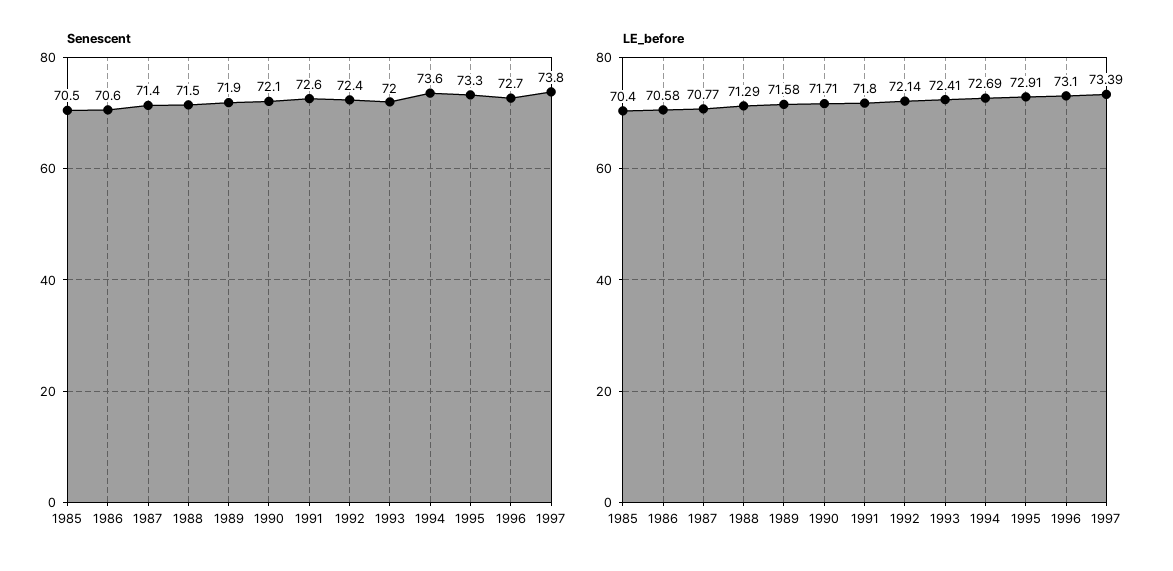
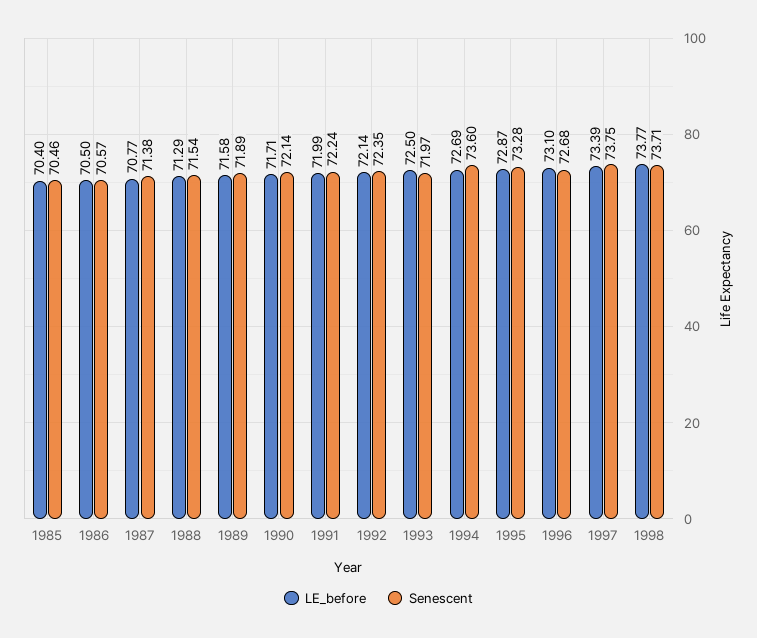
Senescent, 1991: 72.6 -> 72.24
LE_before, 1986: 70.58 -> 70.5
LE_before, 1991: 71.8 -> 71.99
LE_before, 1993: 72.41 -> 72.5
LE_before, 1995: 72.91 -> 72.87
LE_before, 1998: none -> 73.77
Senescent, 1998: none -> 73.71

